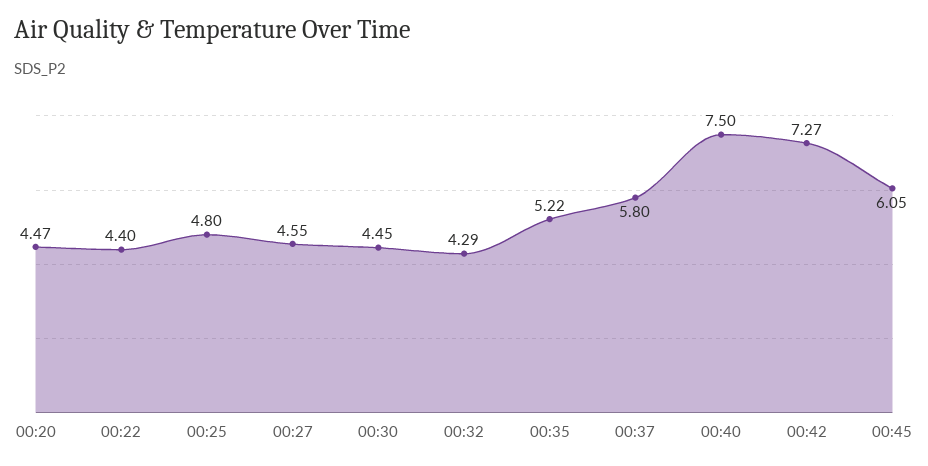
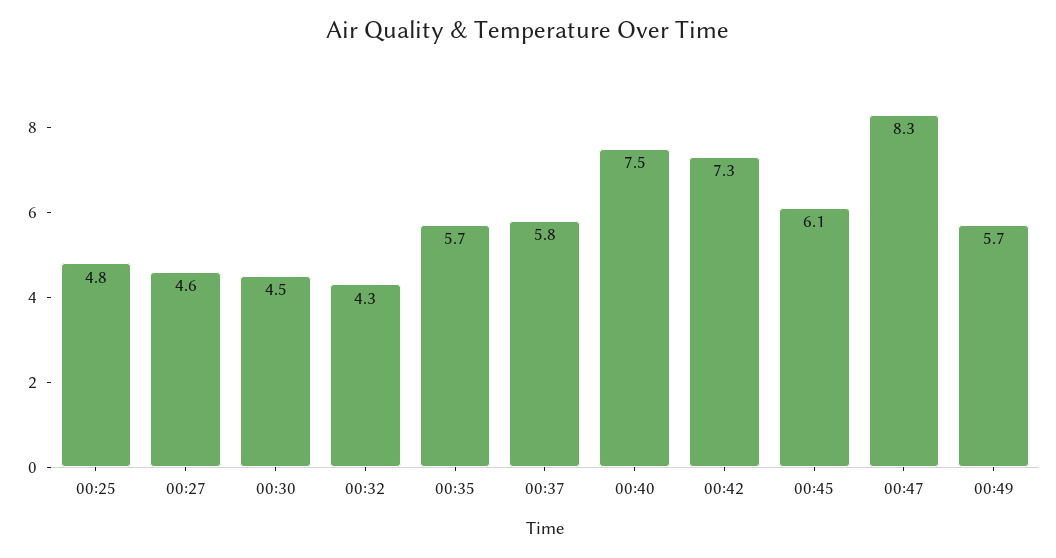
00:20: 4.47 -> none
00:22: 4.4 -> none
00:35: 5.22 -> 5.7
00:47: none -> 8.3
00:49: none -> 5.7

